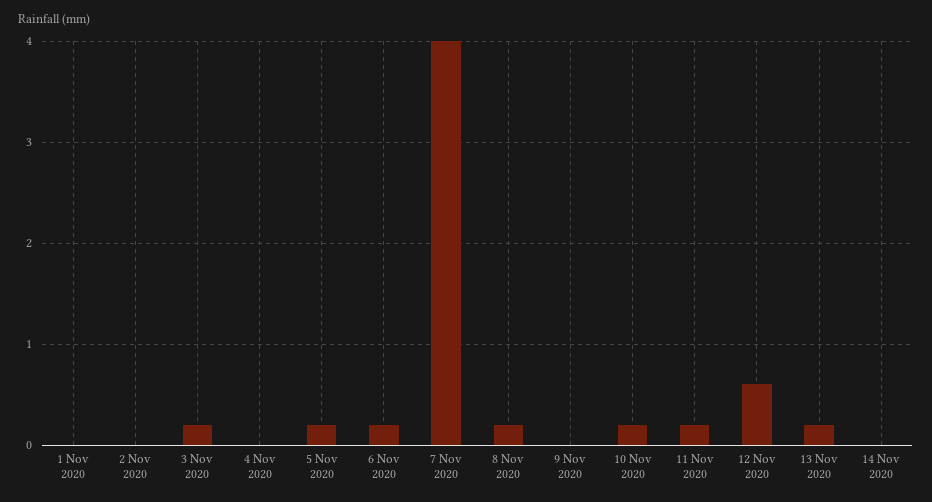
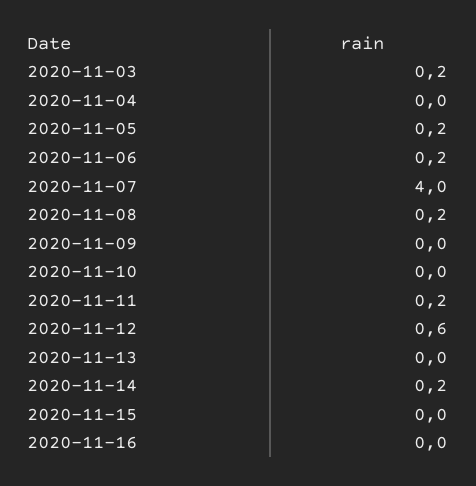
1 Nov 2020: 0 -> none
2 Nov 2020: 0 -> none
10 Nov 2020: 0.2 -> 0
13 Nov 2020: 0.2 -> 0
14 Nov 2020: 0 -> 0.2
2020-11-15: none -> 0
2020-11-16: none -> 0

